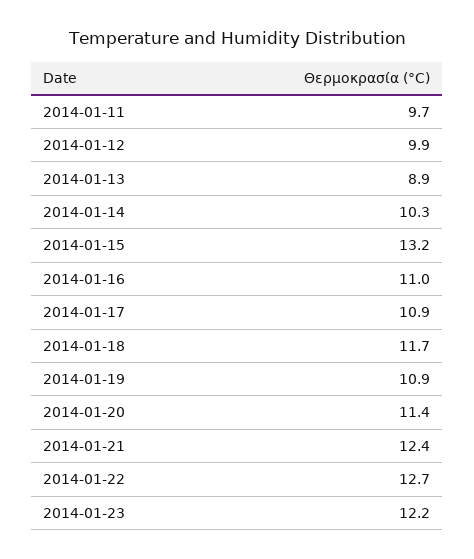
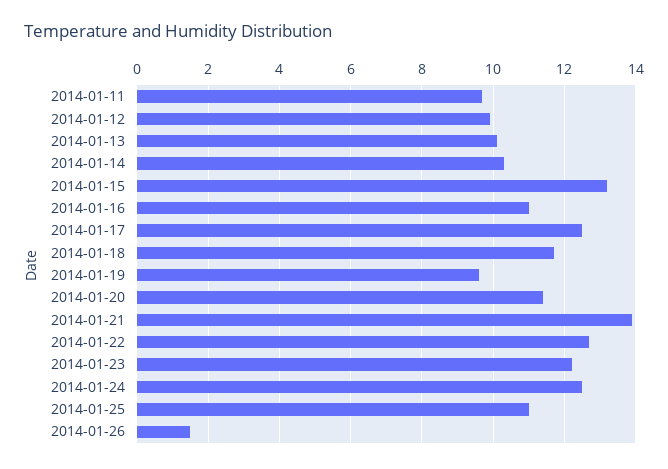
2014-01-13: 8.9 -> 10
2014-01-17: 10.9 -> 12.5
2014-01-19: 10.9 -> 9.5
2014-01-21: 12.4 -> 14
2014-01-24: none -> 12.5
2014-01-25: none -> 11
2014-01-26: none -> 1.5

